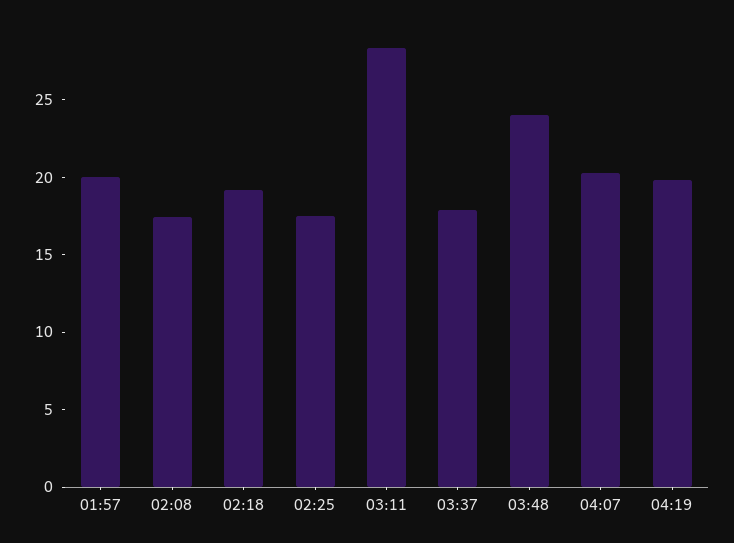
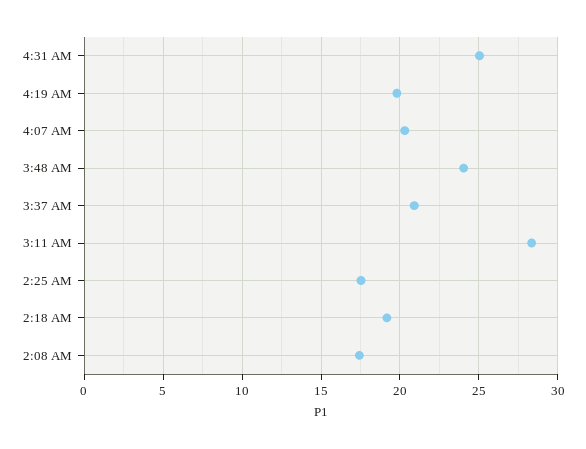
01:57: 20 -> none
03:37: 18 -> 21
4:31 AM: none -> 25

